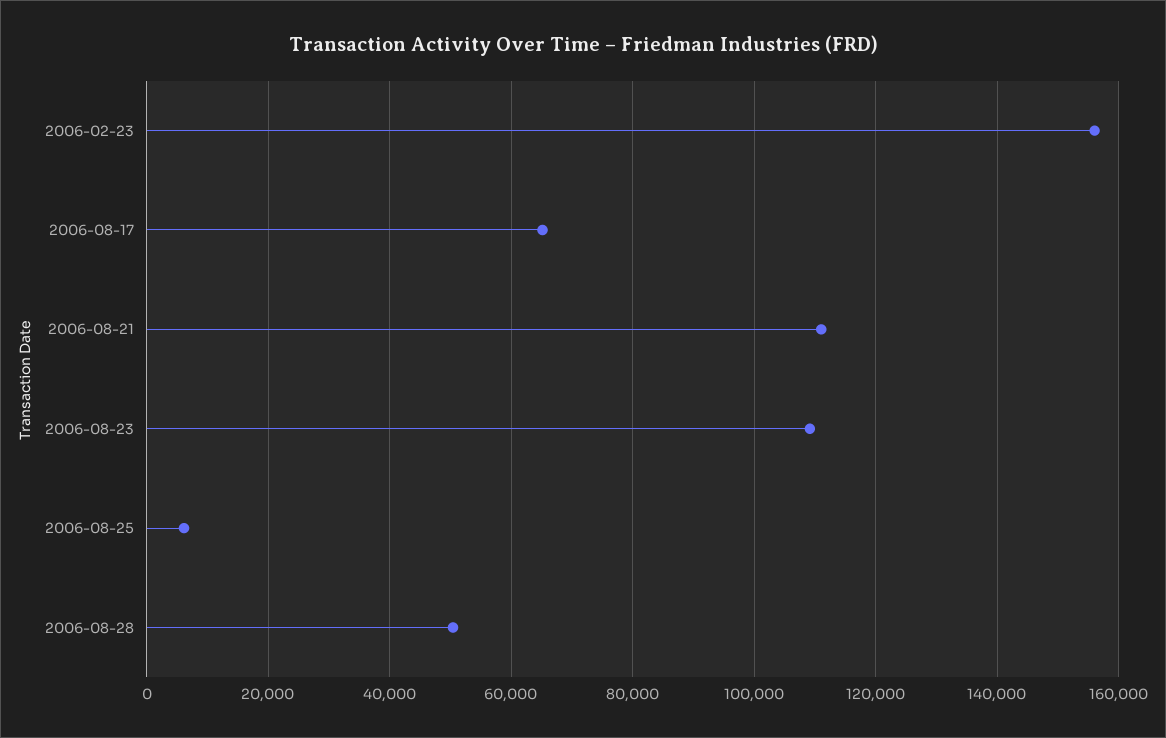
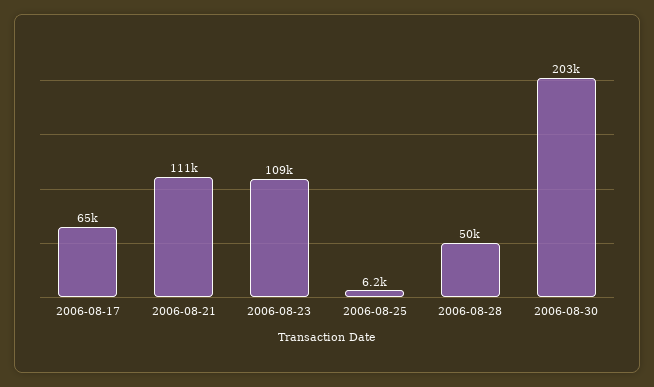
2006-02-23: 156000 -> none
2006-08-30: none -> 203000

